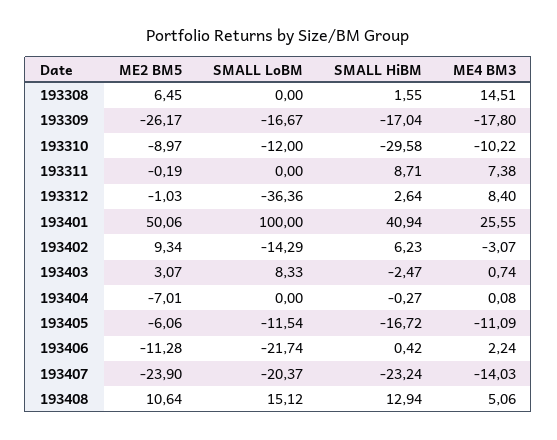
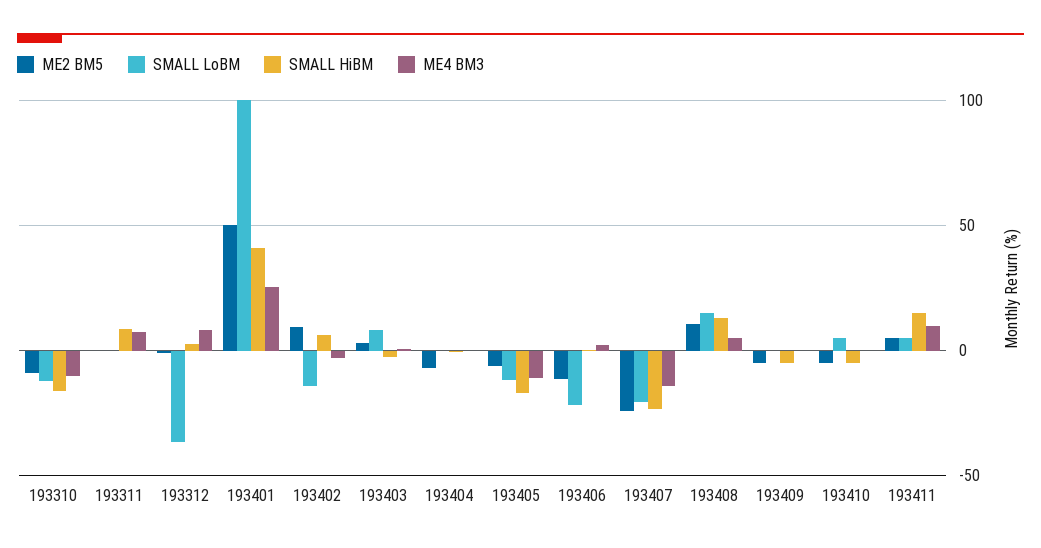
ME2 BM5, 193308: 6.45 -> none
SMALL LoBM, 193308: 0 -> none
SMALL HiBM, 193308: 1.55 -> none
ME4 BM3, 193308: 14.51 -> none
ME2 BM5, 193309: -26.17 -> none
SMALL LoBM, 193309: -16.67 -> none
SMALL HiBM, 193309: -17.04 -> none
ME4 BM3, 193309: -17.8 -> none
SMALL HiBM, 193310: -29.58 -> -15
ME2 BM5, 193409: none -> -5
SMALL LoBM, 193409: none -> 0
SMALL HiBM, 193409: none -> -5
ME4 BM3, 193409: none -> 0
ME2 BM5, 193410: none -> -5
SMALL LoBM, 193410: none -> 5
SMALL HiBM, 193410: none -> -5
ME4 BM3, 193410: none -> 0
ME2 BM5, 193411: none -> 5
SMALL LoBM, 193411: none -> 5
SMALL HiBM, 193411: none -> 15
ME4 BM3, 193411: none -> 10

